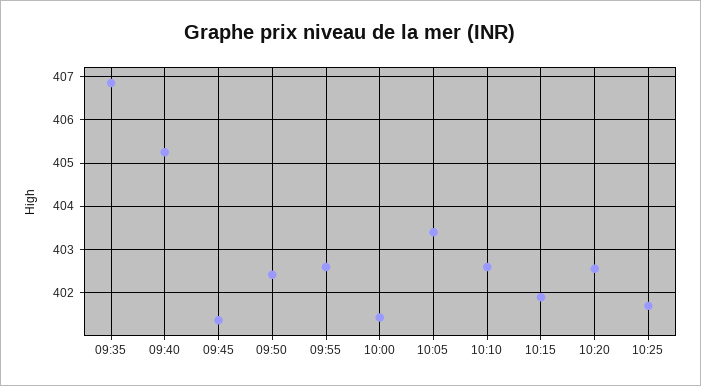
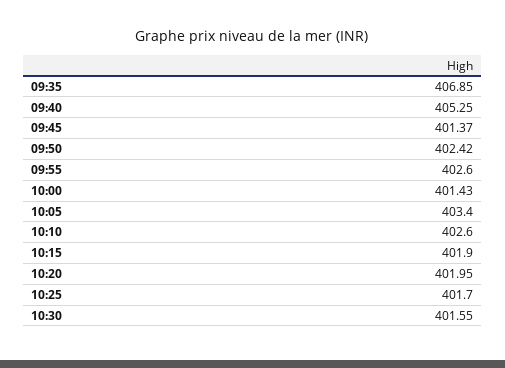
10:20: 402.6 -> 401.95
10:30: none -> 401.55

